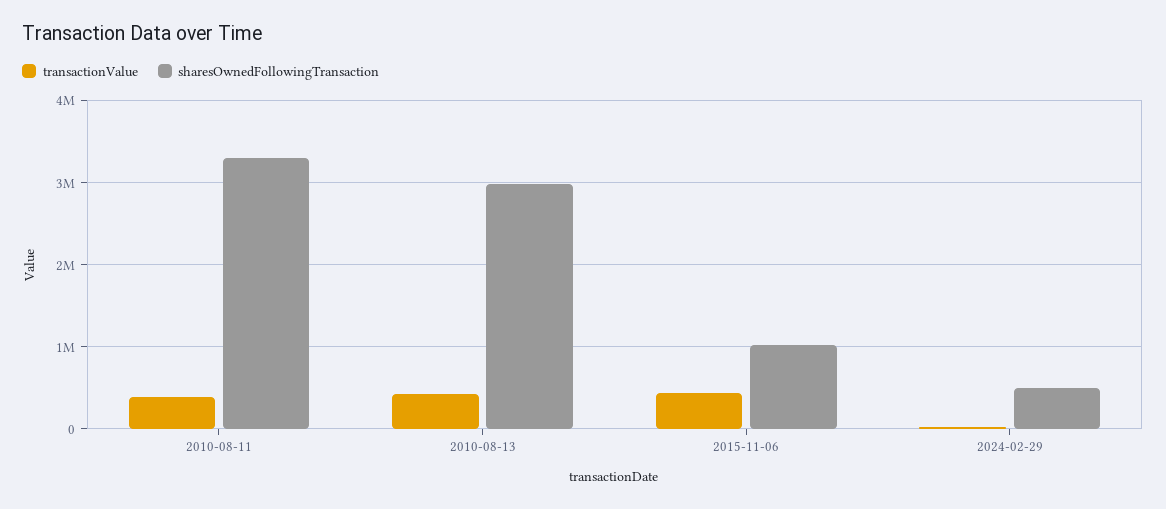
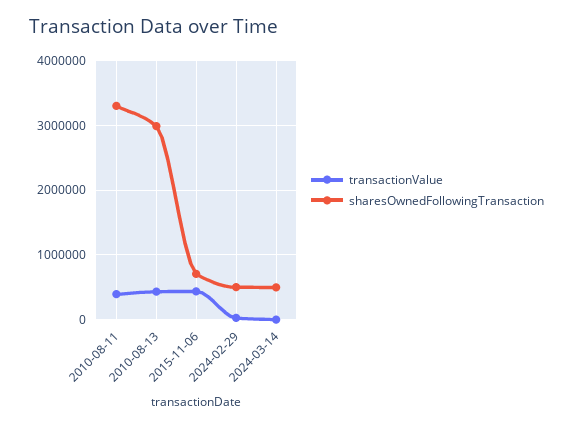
sharesOwnedFollowingTransaction, 2015-11-06: 1000000 -> 700000
transactionValue, 2024-03-14: none -> 0
sharesOwnedFollowingTransaction, 2024-03-14: none -> 500000

